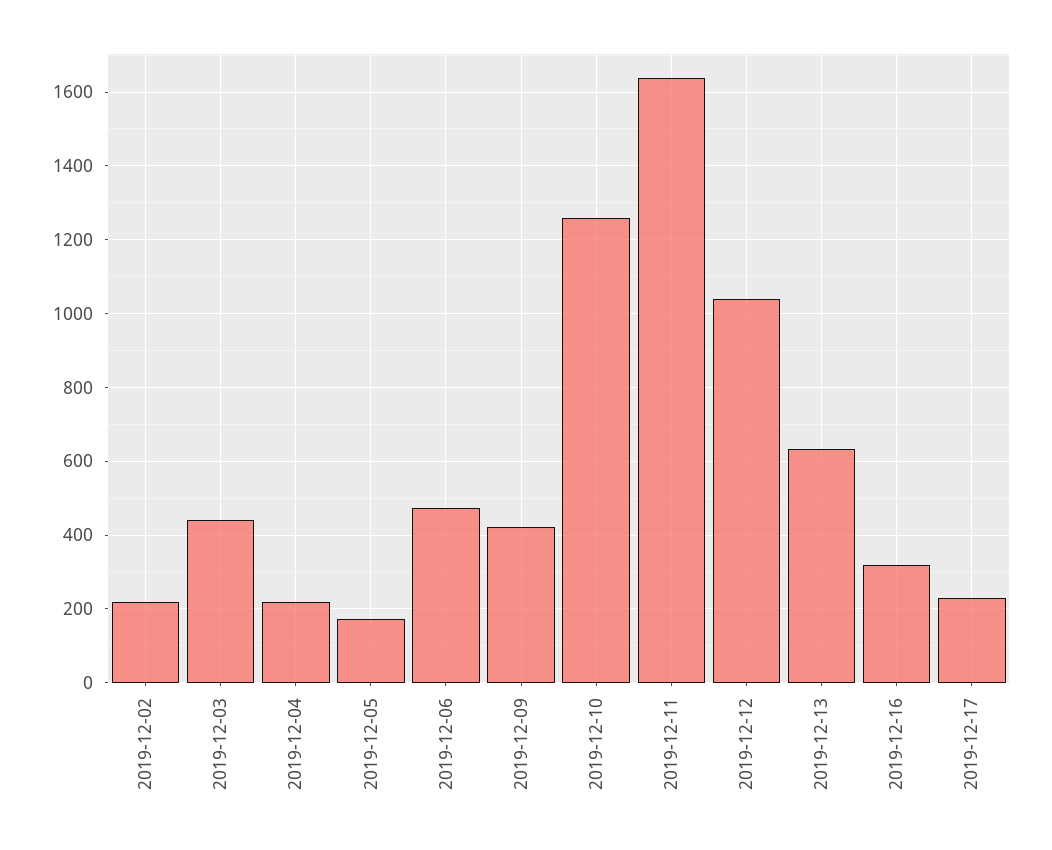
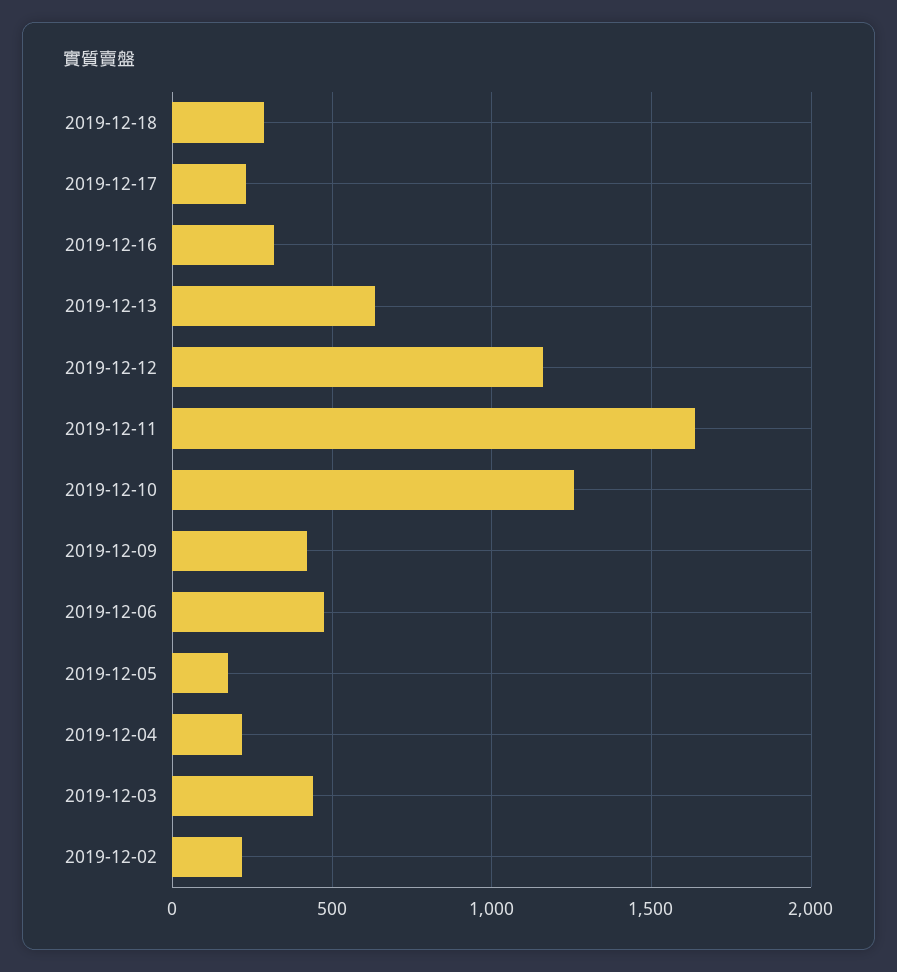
2019-12-12: 1040 -> 1150
2019-12-18: none -> 300

